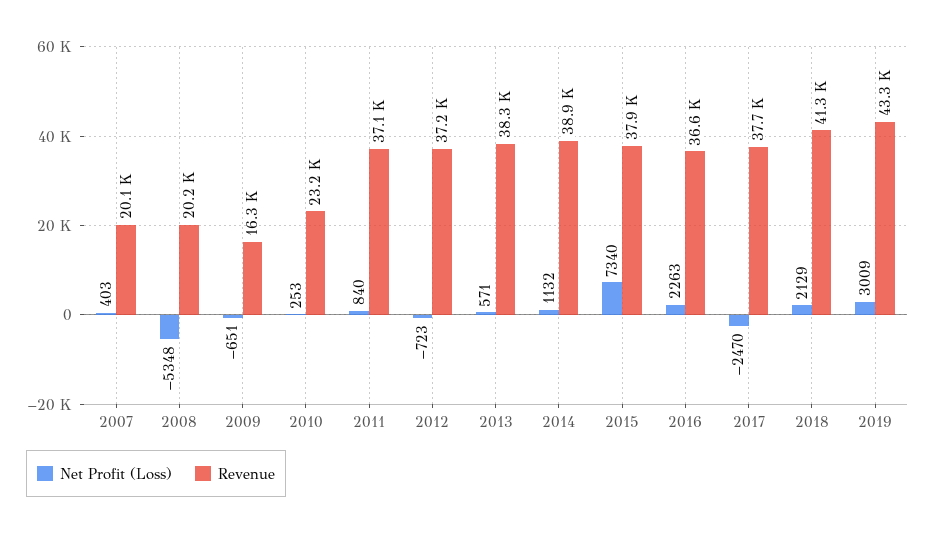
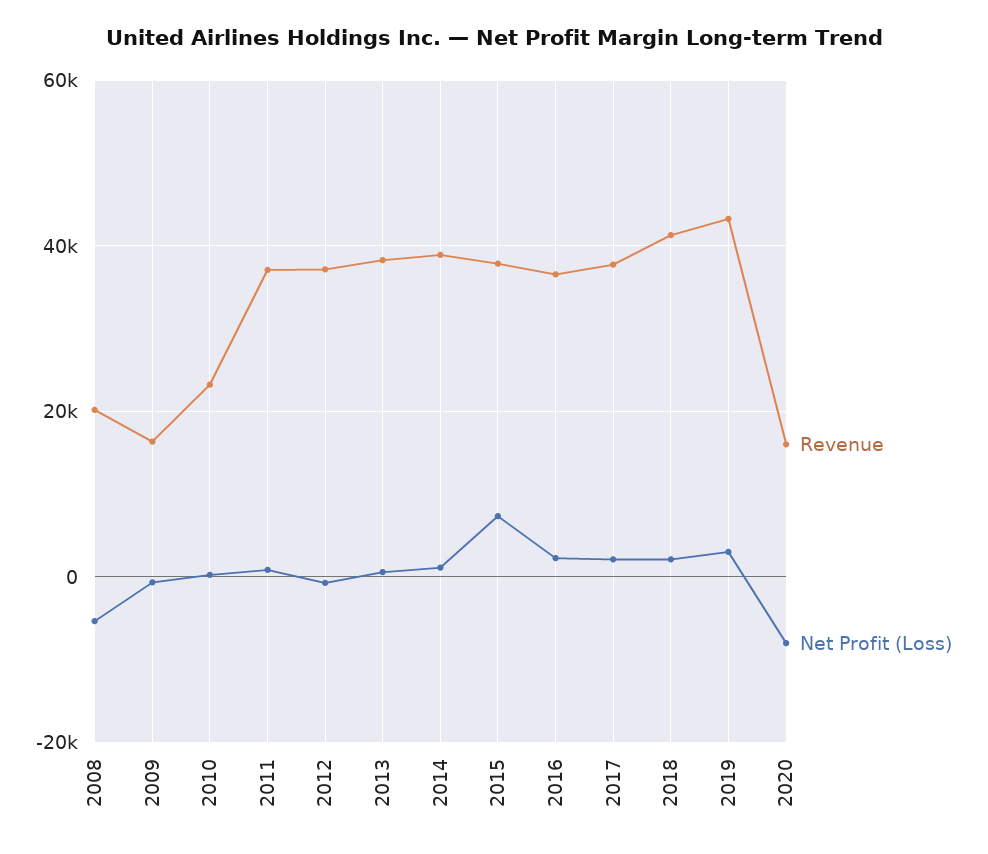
Net Profit (Loss), 2007: 403 -> none
Revenue, 2007: 20100 -> none
Net Profit (Loss), 2017: -2470 -> 2000
Revenue, 2020: none -> 16000
Net Profit (Loss), 2020: none -> -8000

